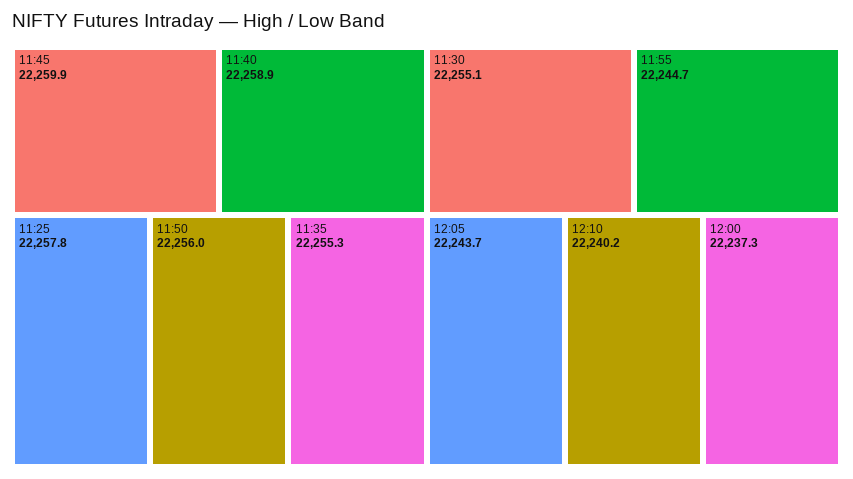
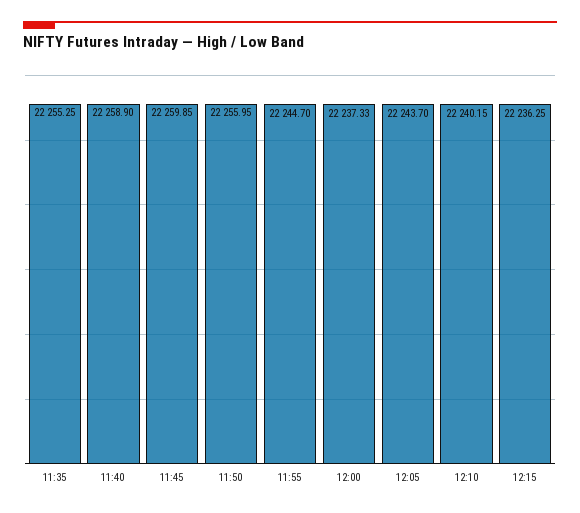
11:25: 22257.8 -> none
11:30: 22255.1 -> none
12:15: none -> 22236.25

